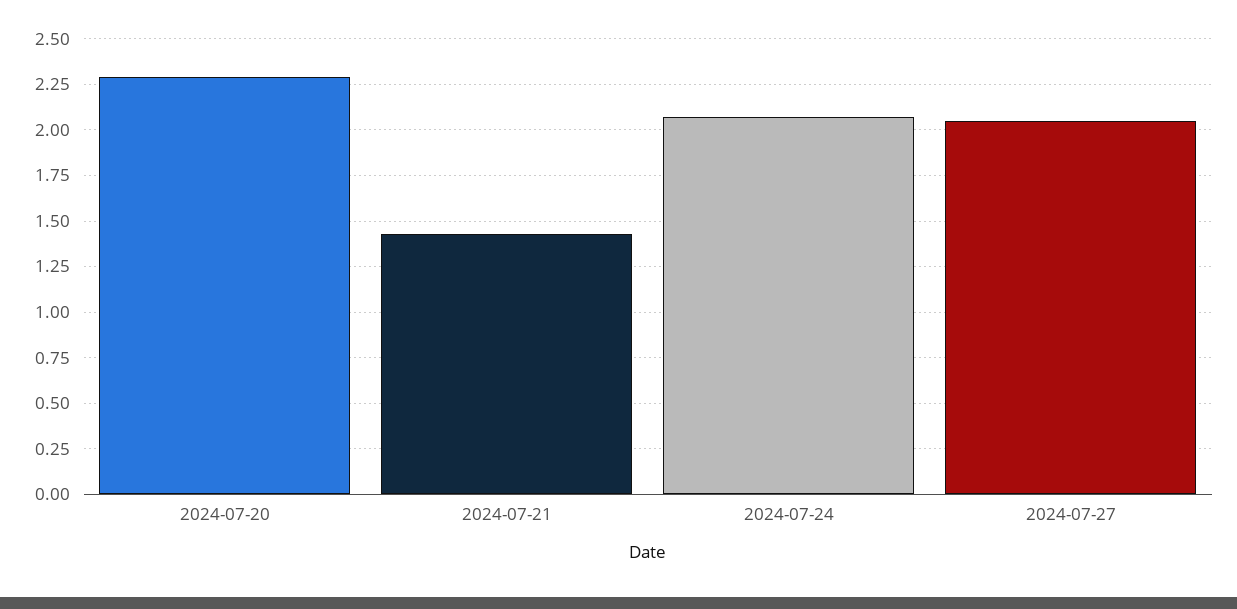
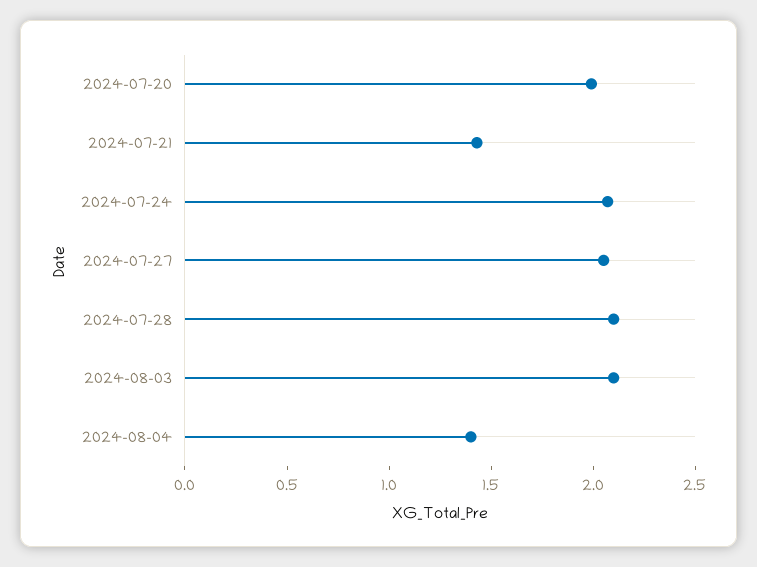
2024-07-20: 2.3 -> 2
2024-07-28: none -> 2.1
2024-08-03: none -> 2.1
2024-08-04: none -> 1.4

